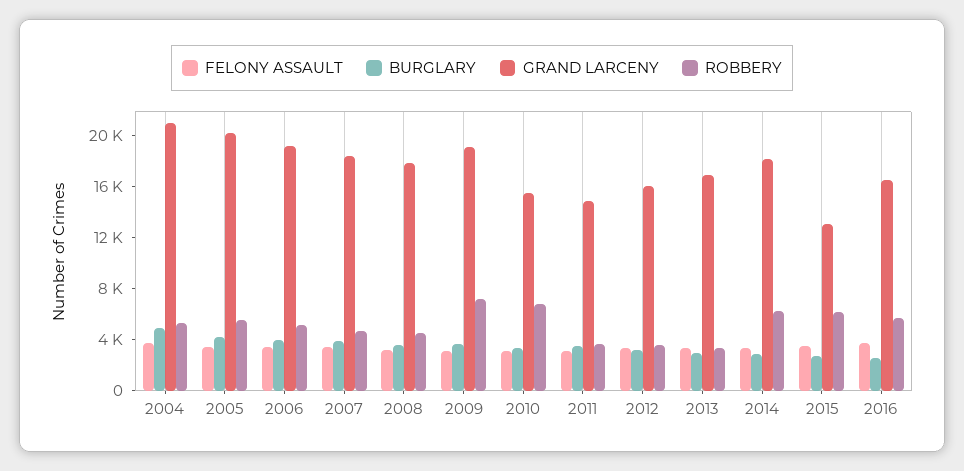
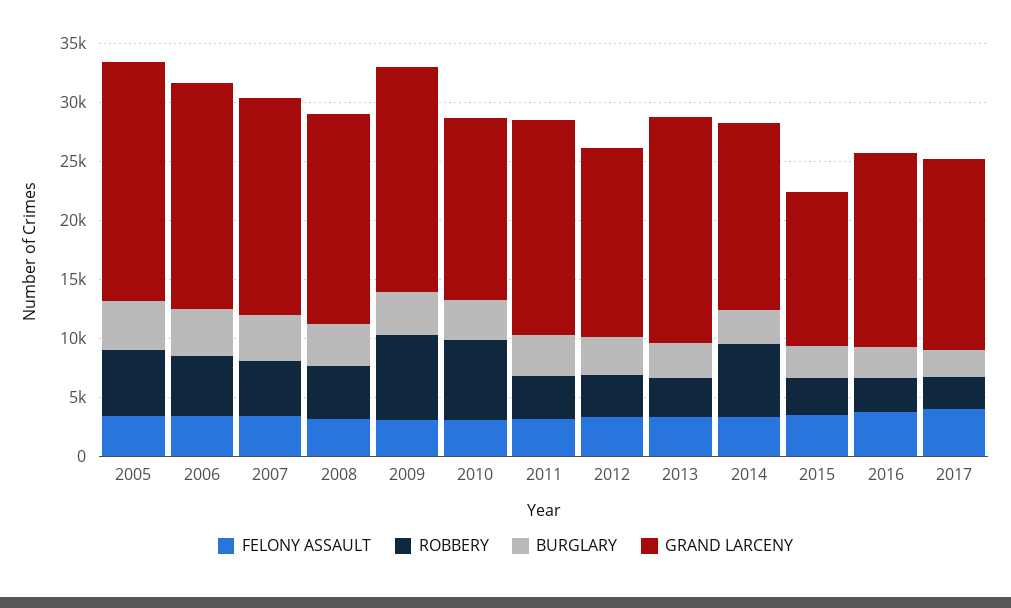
FELONY ASSAULT, 2004: 4000 -> none
BURGLARY, 2004: 5000 -> none
GRAND LARCENY, 2004: 21000 -> none
ROBBERY, 2004: 5000 -> none
GRAND LARCENY, 2011: 15000 -> 18000
GRAND LARCENY, 2013: 17000 -> 19000
GRAND LARCENY, 2014: 18000 -> 16000
ROBBERY, 2015: 6000 -> 3000
ROBBERY, 2016: 6000 -> 3000
FELONY ASSAULT, 2017: none -> 4000
ROBBERY, 2017: none -> 3000
BURGLARY, 2017: none -> 2000
GRAND LARCENY, 2017: none -> 16000

